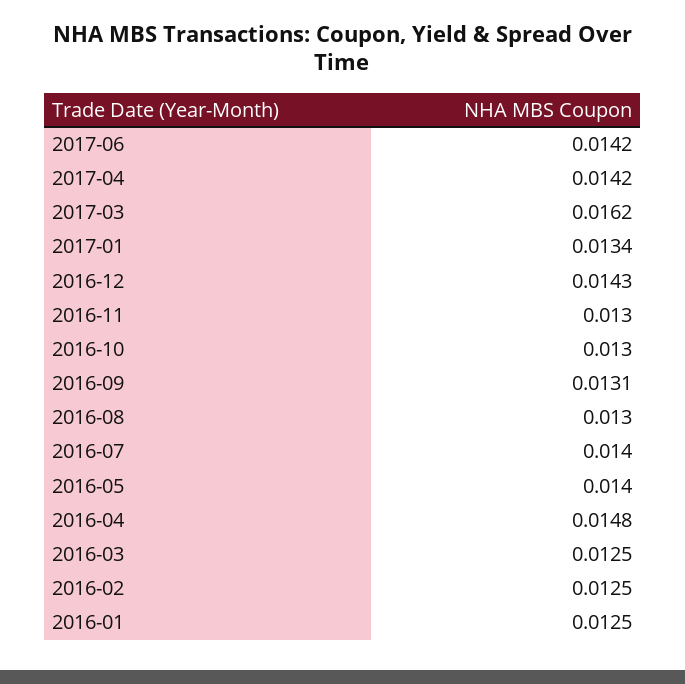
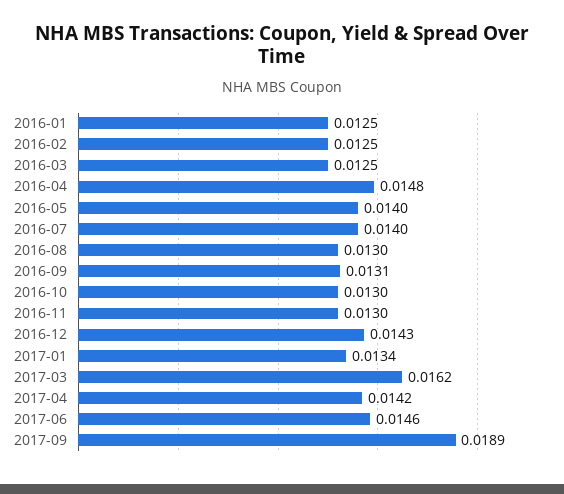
2017-06: 0.0142 -> 0.0146
2017-09: none -> 0.0189

